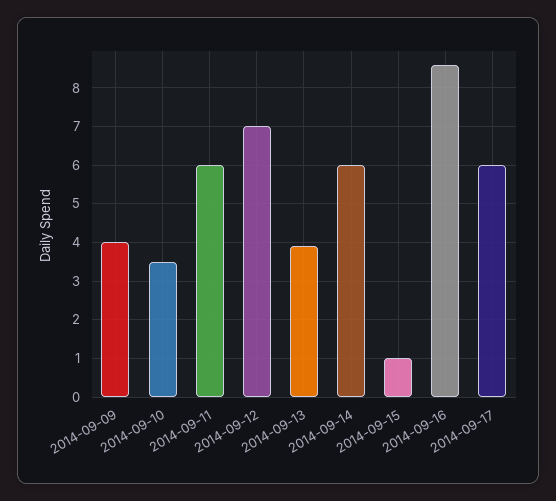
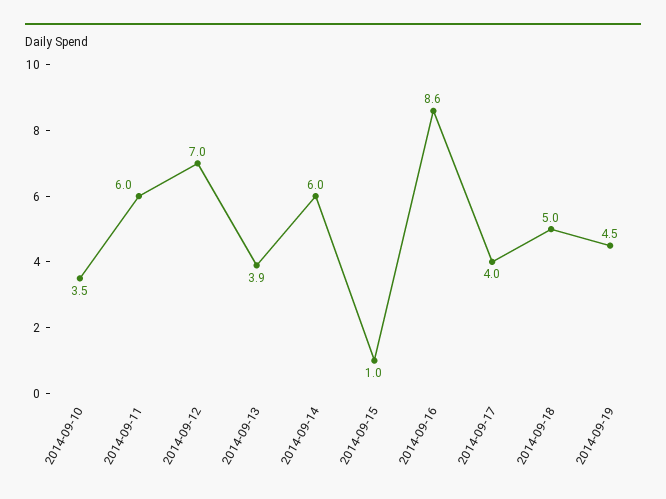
2014-09-09: 4 -> none
2014-09-17: 6 -> 4
2014-09-18: none -> 5
2014-09-19: none -> 4.5

